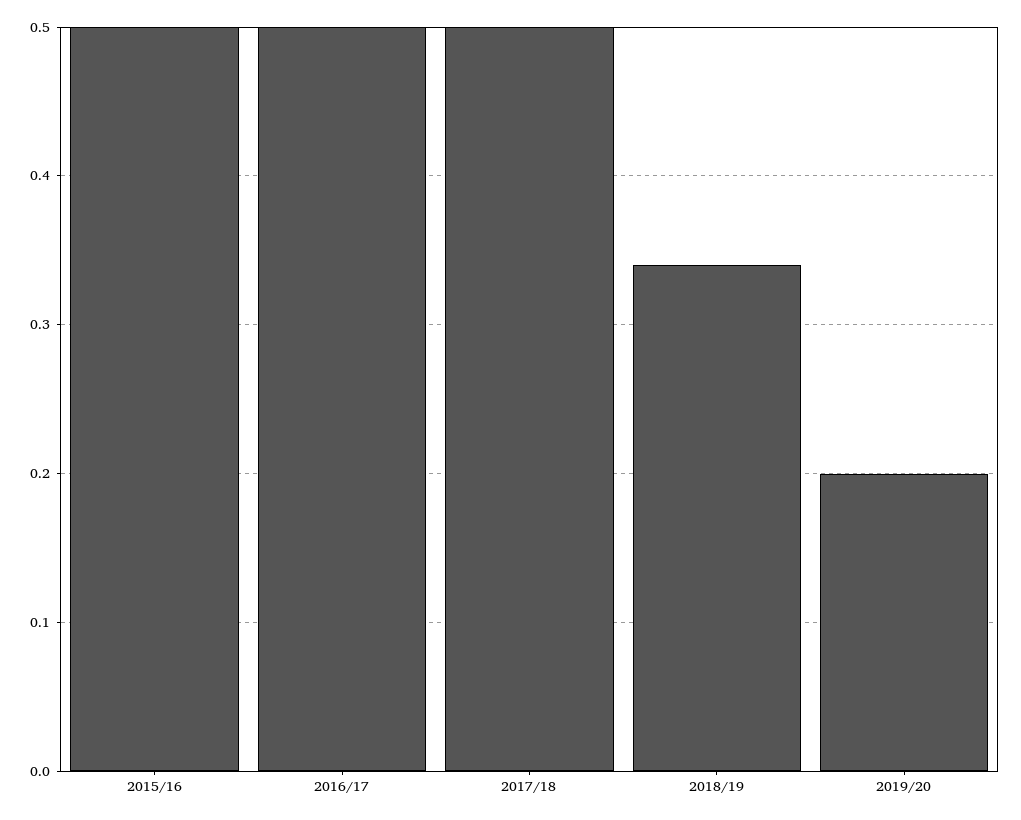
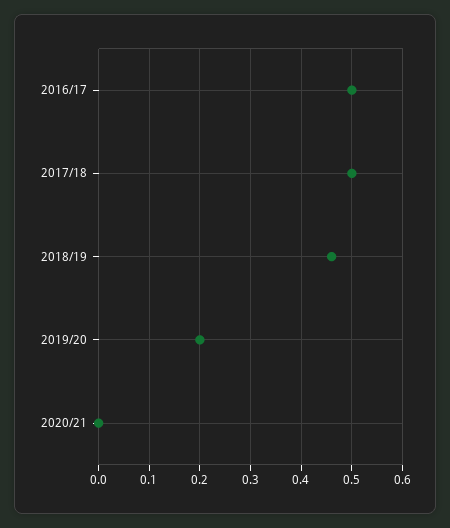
2015/16: 0.5 -> none
2018/19: 0.34 -> 0.45
2020/21: none -> 0

